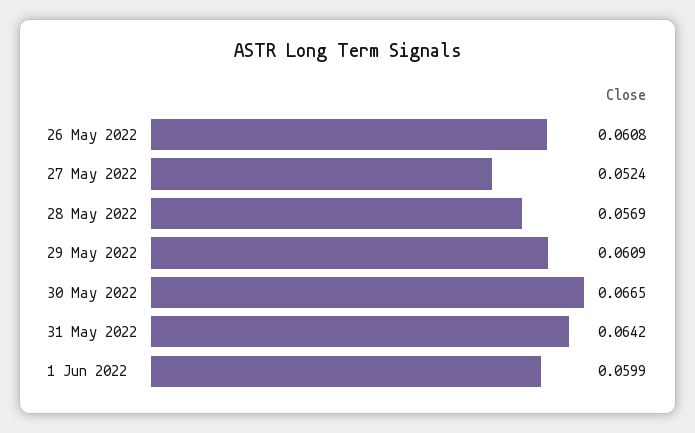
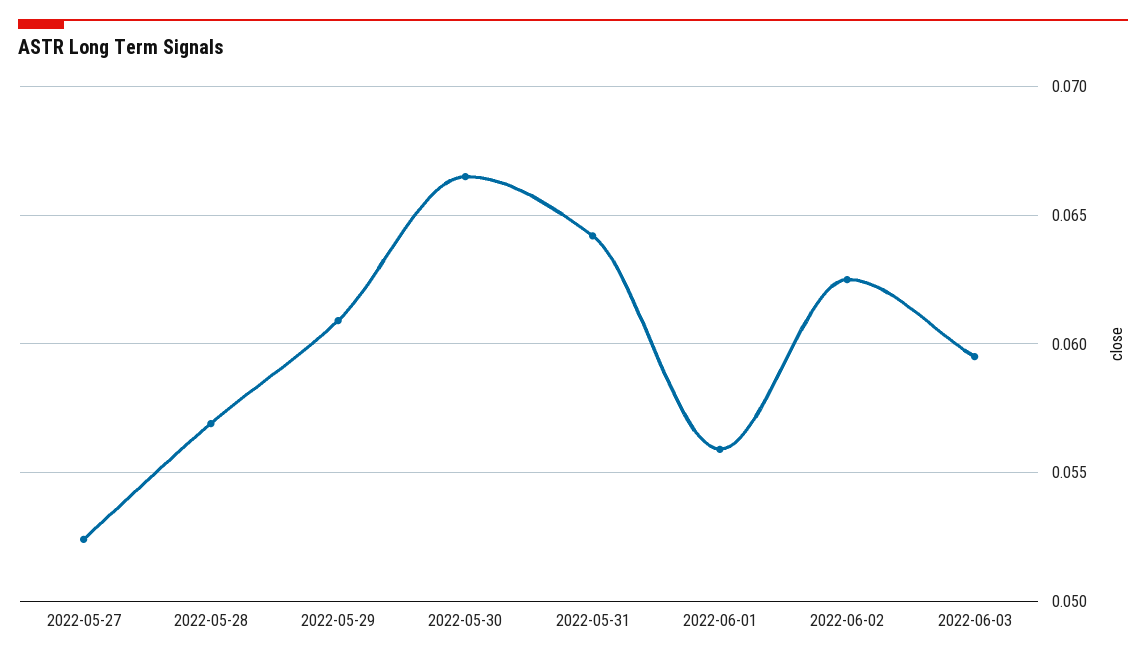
26 May 2022: 0.0608 -> none
1 Jun 2022: 0.0599 -> 0.056
2022-06-02: none -> 0.0625
2022-06-03: none -> 0.0595

